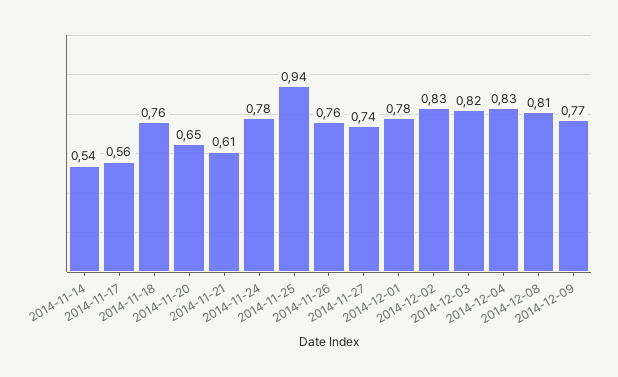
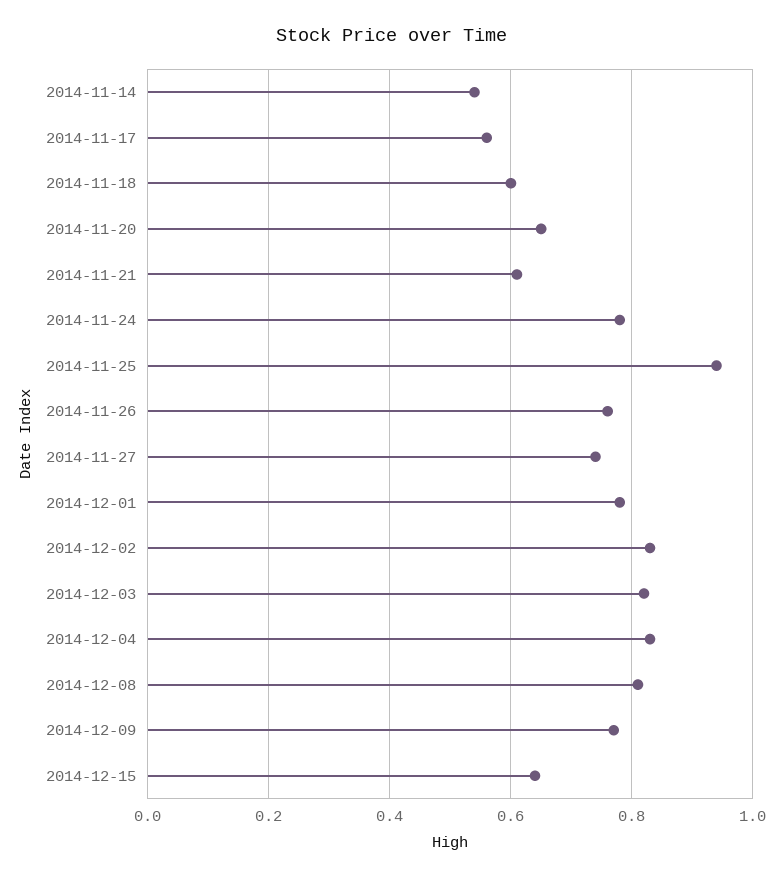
2014-11-18: 0.76 -> 0.6
2014-12-15: none -> 0.65

